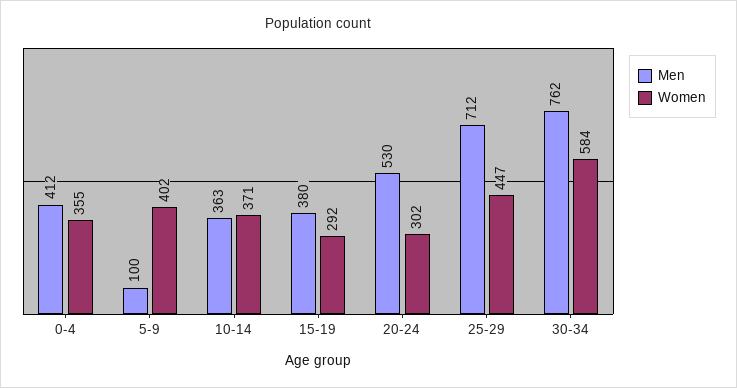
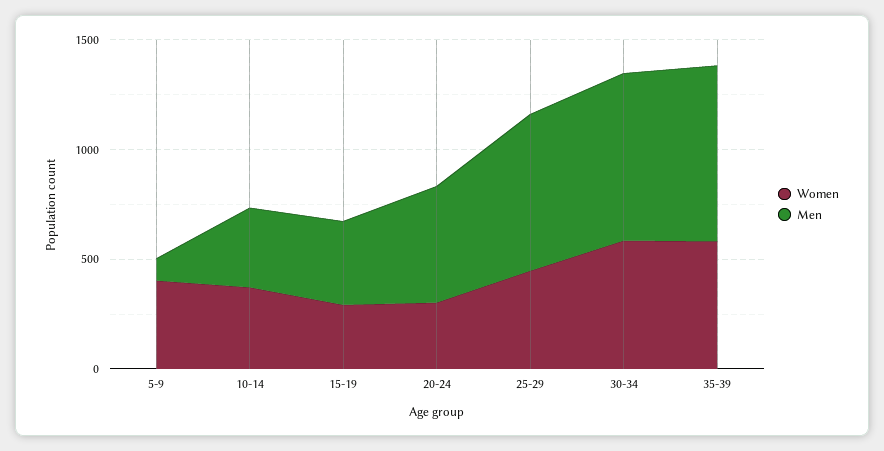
Men, 0-4: 412 -> none
Women, 0-4: 355 -> none
Women, 35-39: none -> 600
Men, 35-39: none -> 800

